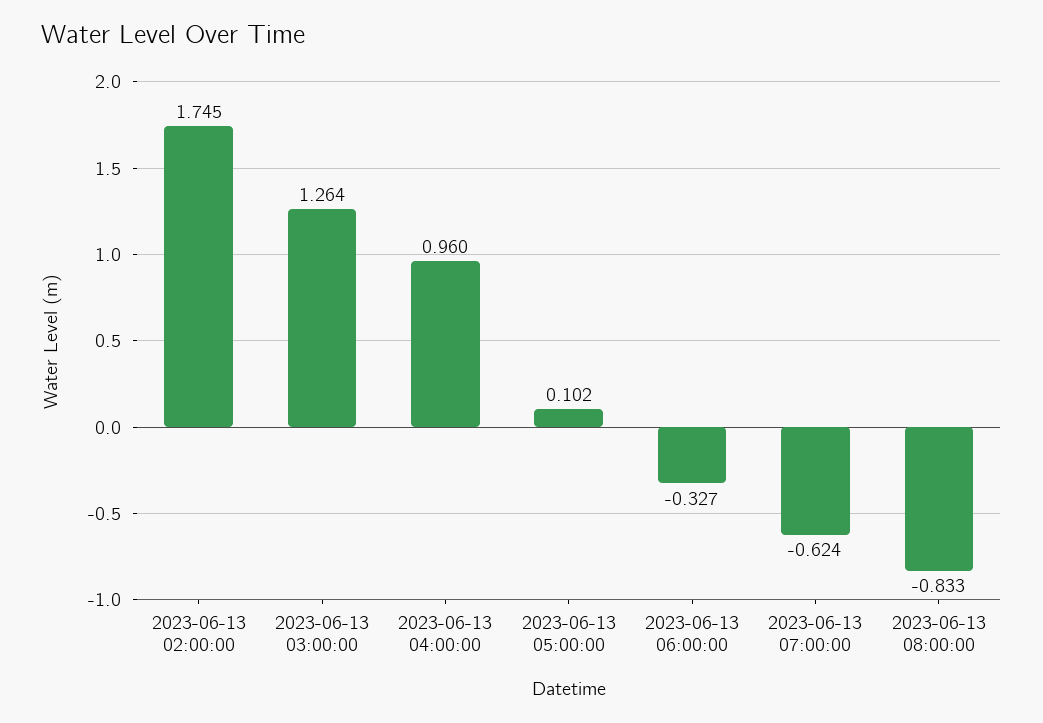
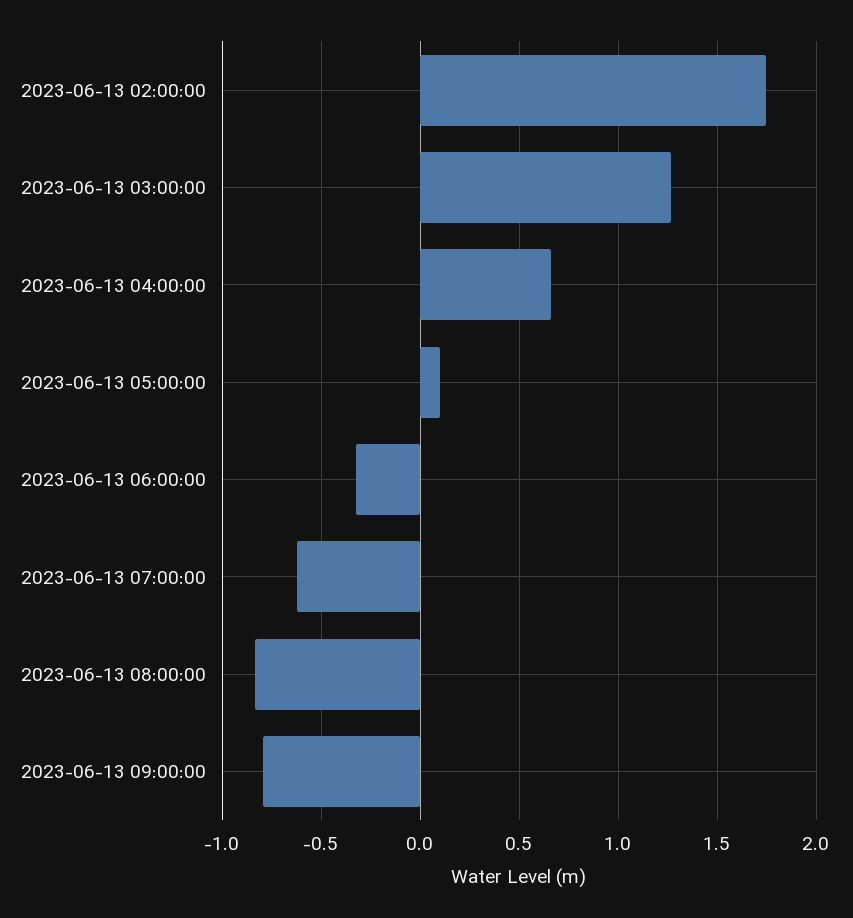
2023-06-13 04:00:00: 0.96 -> 0.65
2023-06-13 09:00:00: none -> -0.8

